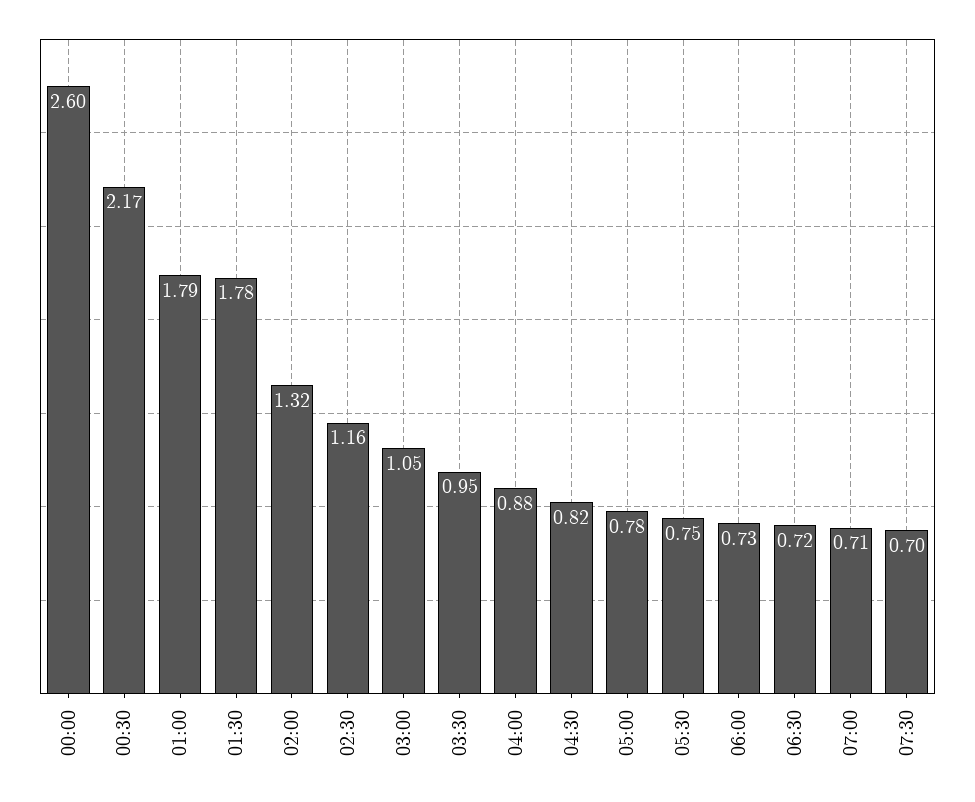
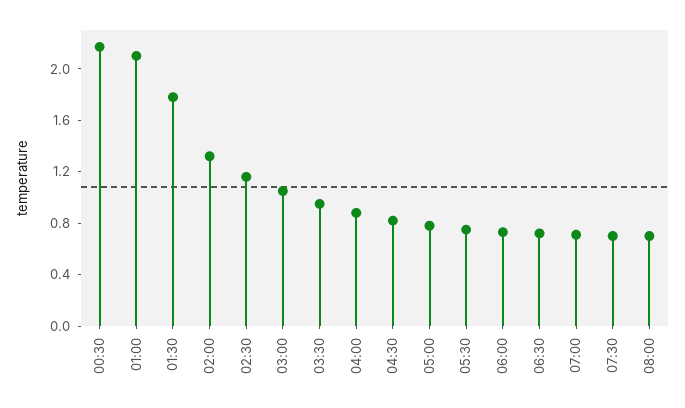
00:00: 2.6 -> none
01:00: 1.79 -> 2.1
08:00: none -> 0.7

